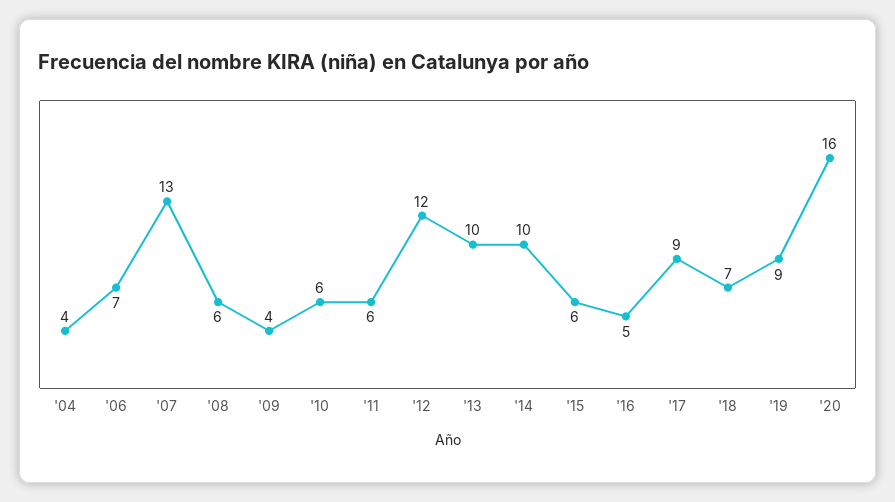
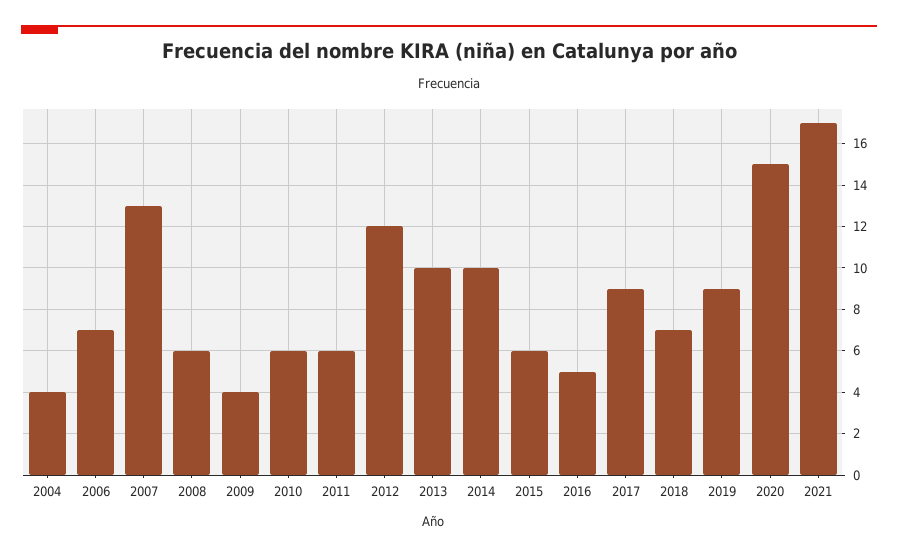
'20: 16 -> 15
2021: none -> 17

